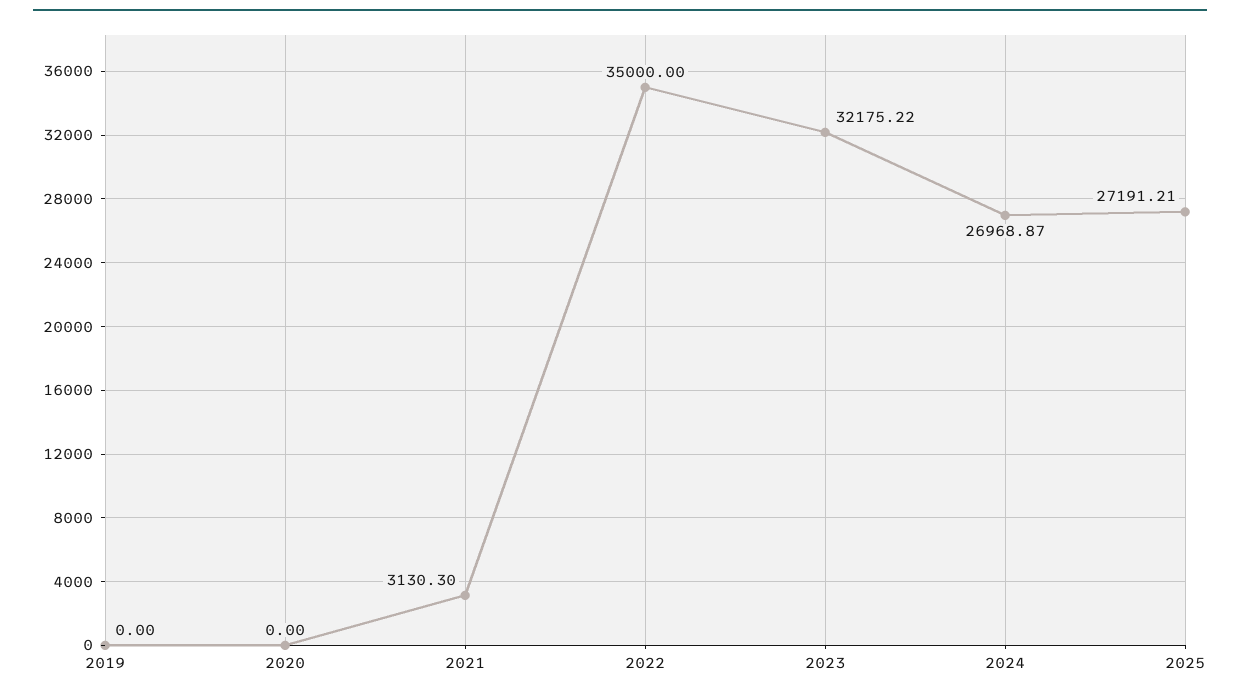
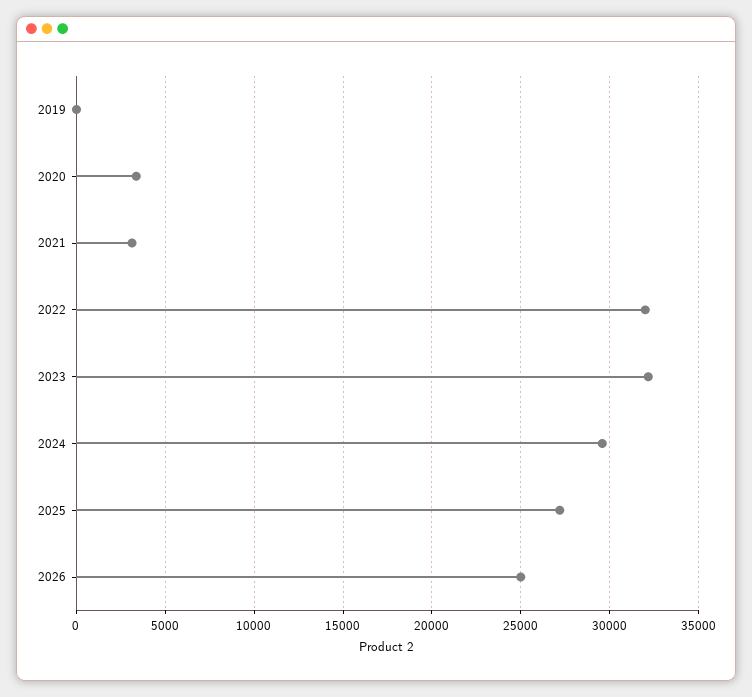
2020: 0 -> 3500
2022: 35000 -> 32000
2024: 26968.87 -> 29500
2026: none -> 25000

